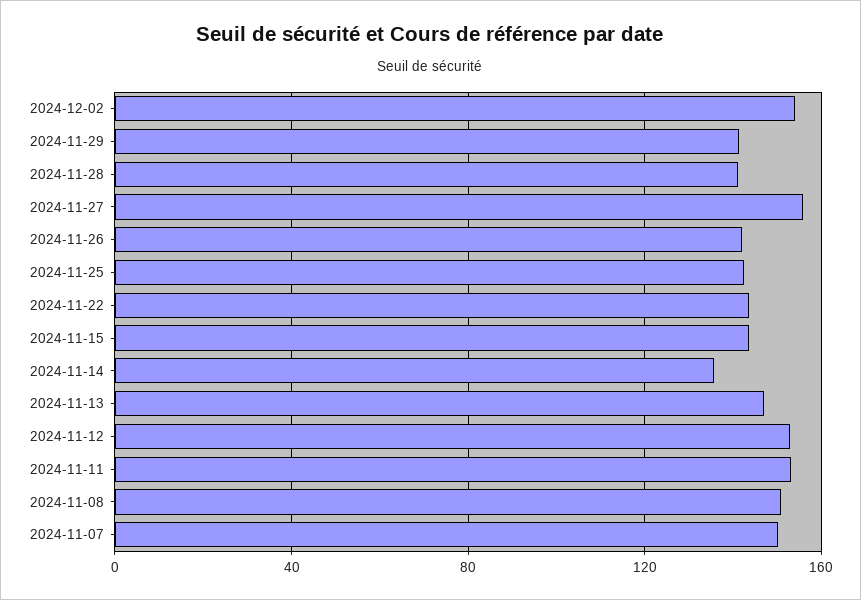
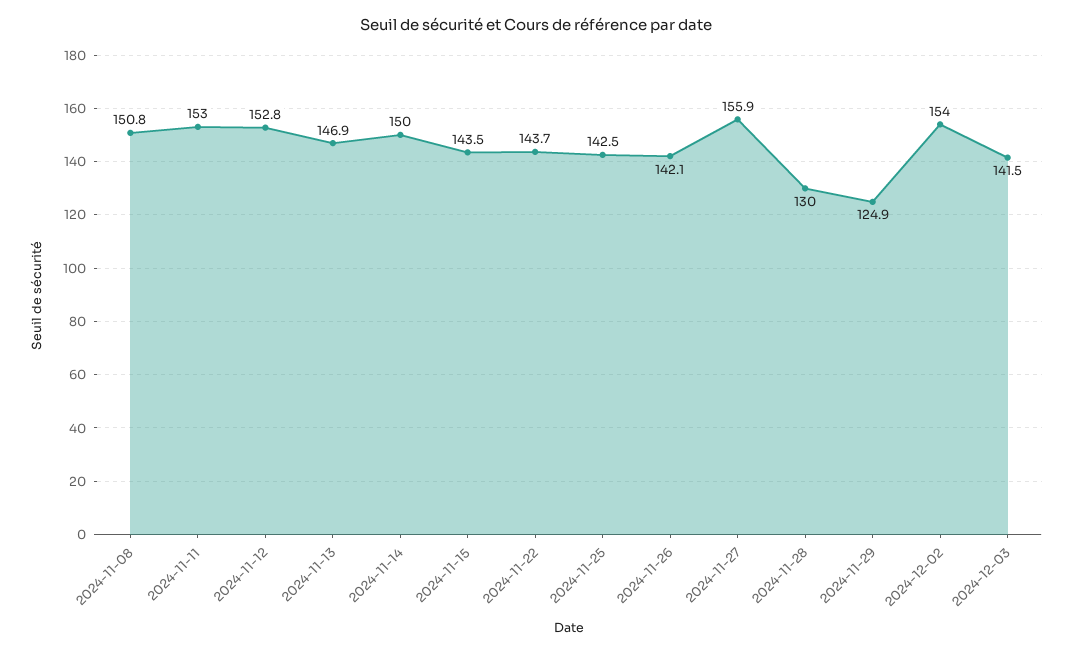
2024-11-29: 140 -> 124.9
2024-11-28: 140 -> 130
2024-11-14: 135 -> 150
2024-11-07: 150 -> none
2024-12-03: none -> 141.5

